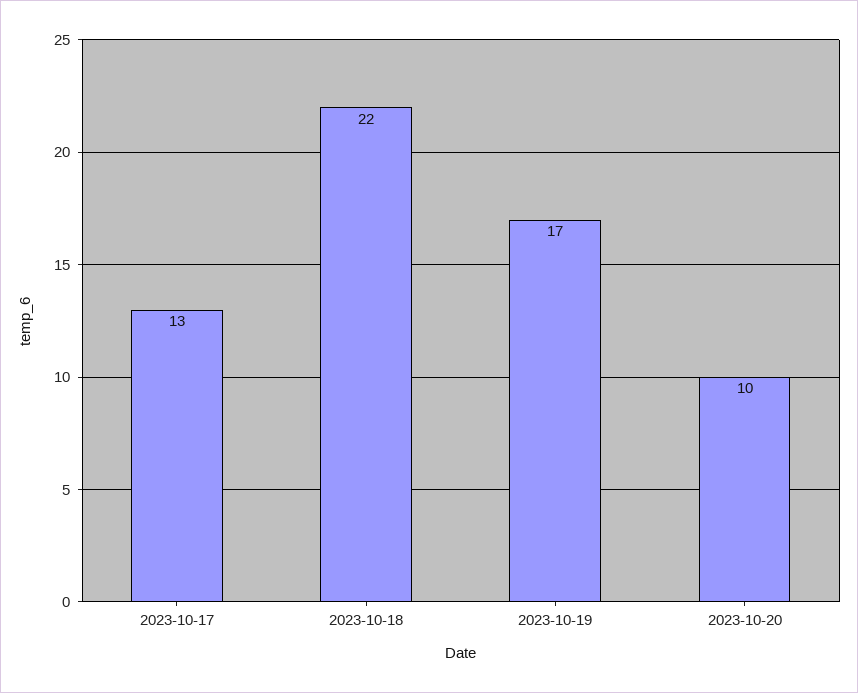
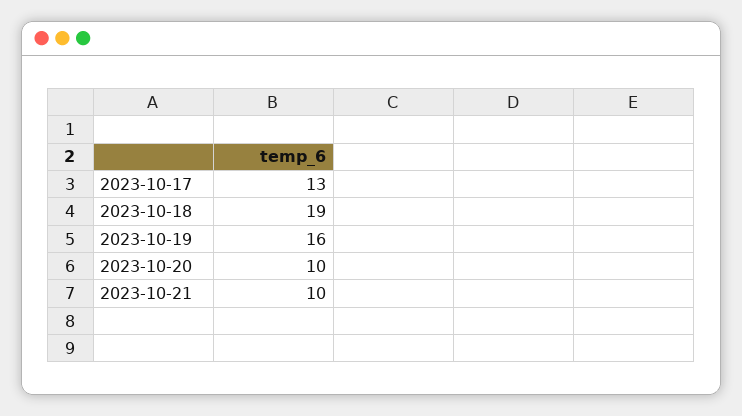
2023-10-18: 22 -> 19
2023-10-19: 17 -> 16
2023-10-21: none -> 10

